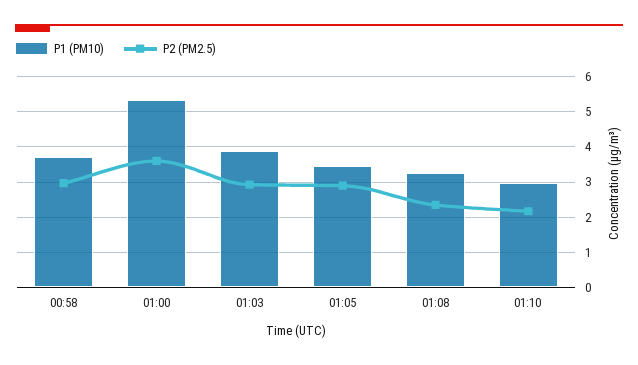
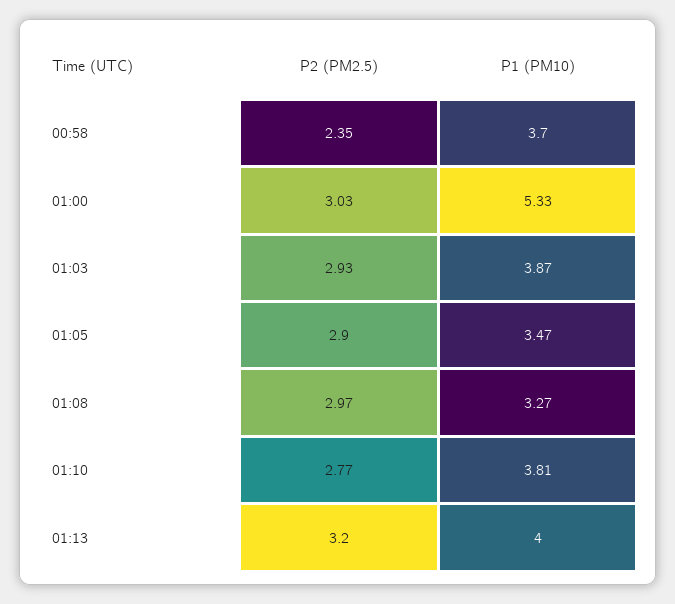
P2 (PM2.5), 00:58: 3 -> 2.35
P2 (PM2.5), 01:00: 3.6 -> 3.03
P2 (PM2.5), 01:08: 2.4 -> 2.97
P1 (PM10), 01:10: 3 -> 3.81
P2 (PM2.5), 01:10: 2.2 -> 2.77
P2 (PM2.5), 01:13: none -> 3.2
P1 (PM10), 01:13: none -> 4

